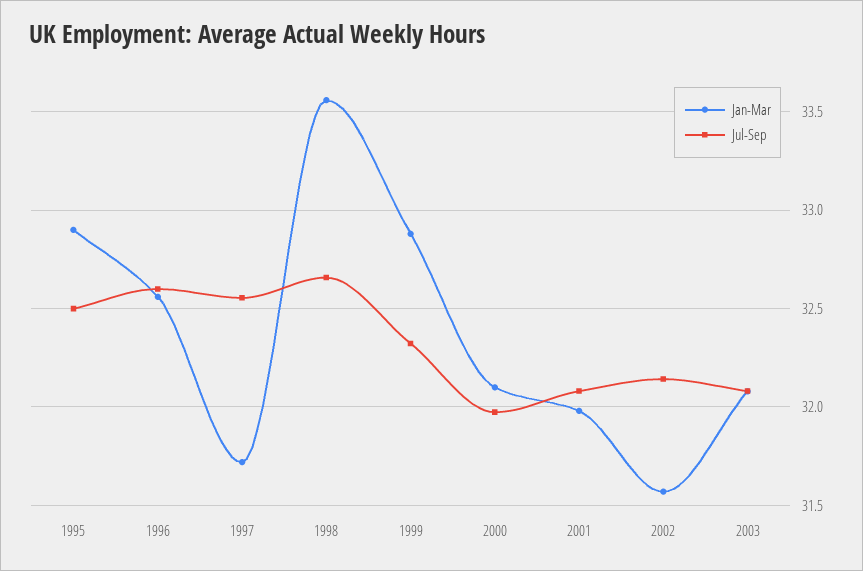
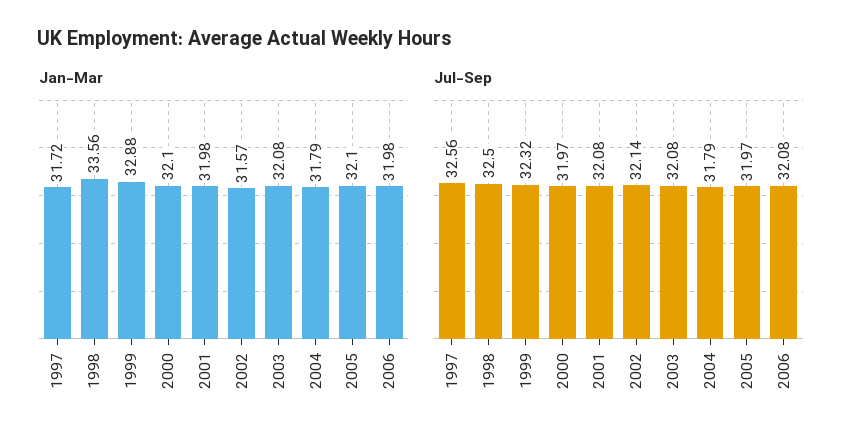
Jan-Mar, 1995: 32.9 -> none
Jul-Sep, 1995: 32.5 -> none
Jan-Mar, 1996: 32.55 -> none
Jul-Sep, 1996: 32.6 -> none
Jul-Sep, 1998: 32.65 -> 32.5
Jan-Mar, 2004: none -> 31.79
Jan-Mar, 2005: none -> 32.1
Jan-Mar, 2006: none -> 31.98
Jul-Sep, 2004: none -> 31.79
Jul-Sep, 2005: none -> 31.97
Jul-Sep, 2006: none -> 32.08

